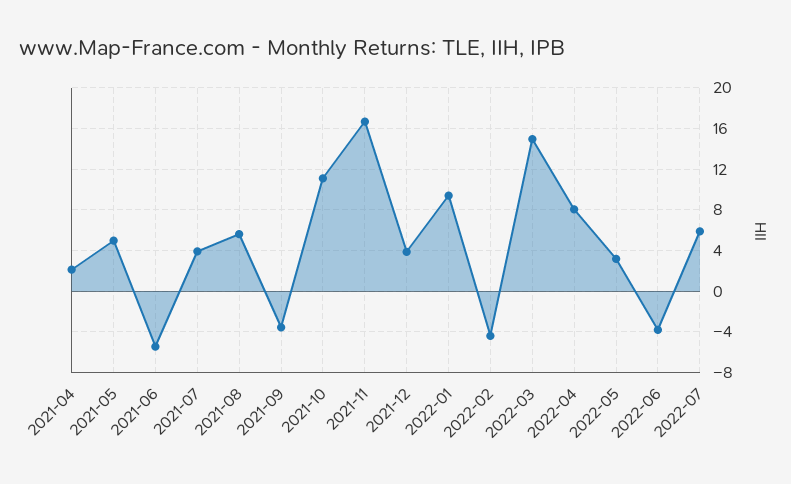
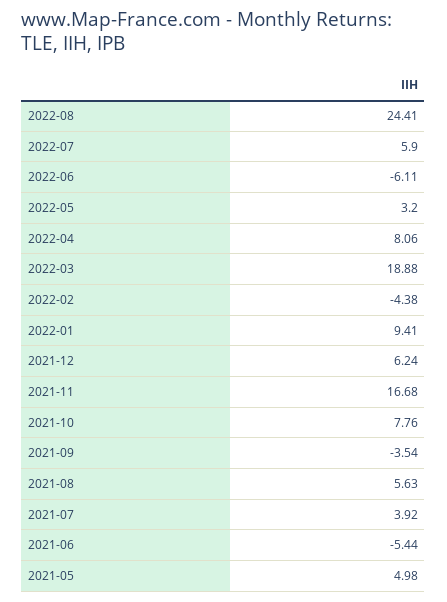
2021-04: 2 -> none
2021-10: 11 -> 7.76
2021-12: 4 -> 6.24
2022-03: 15 -> 18.88
2022-06: -4 -> -6.11
2022-08: none -> 24.41

